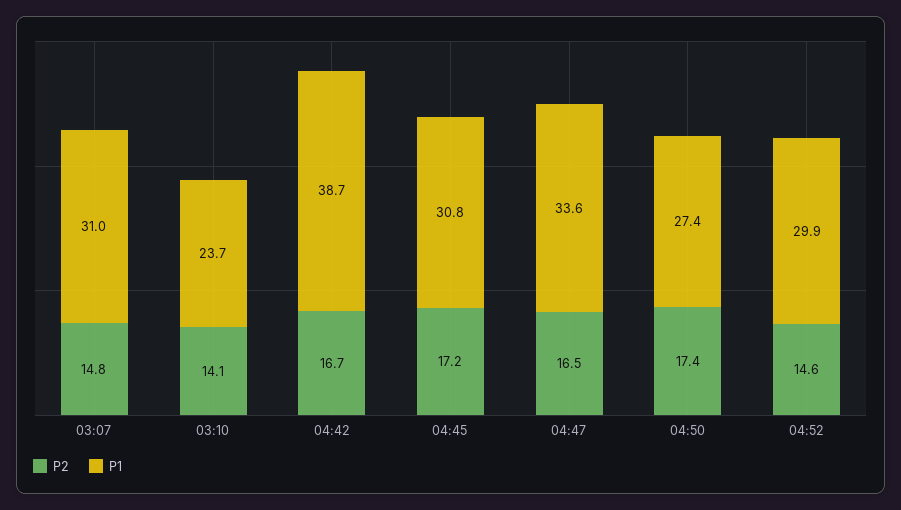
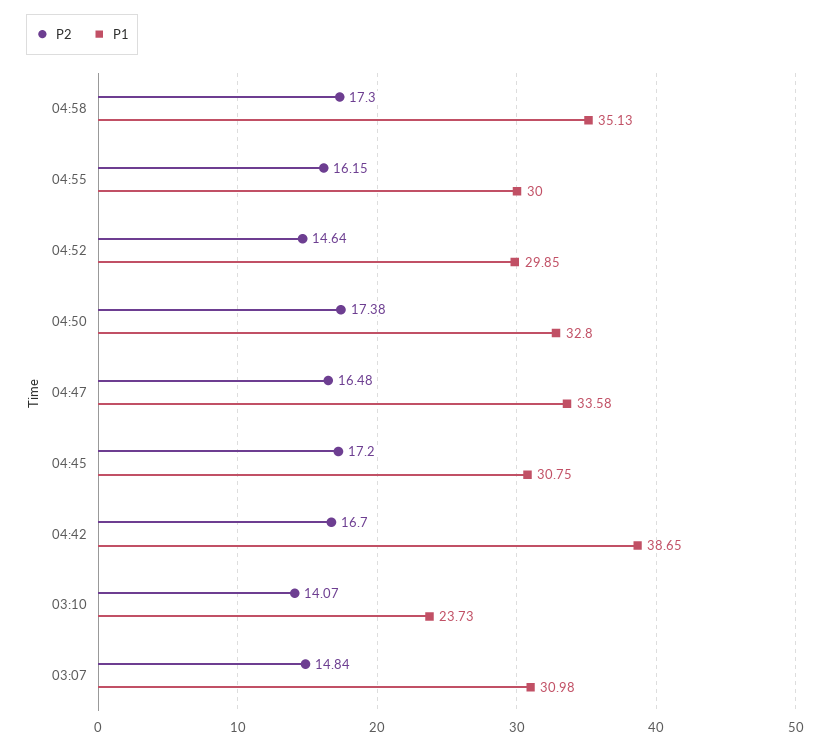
P1, 04:50: 27.4 -> 32.8
P2, 04:58: none -> 17.3
P1, 04:58: none -> 35.13
P2, 04:55: none -> 16.15
P1, 04:55: none -> 30

